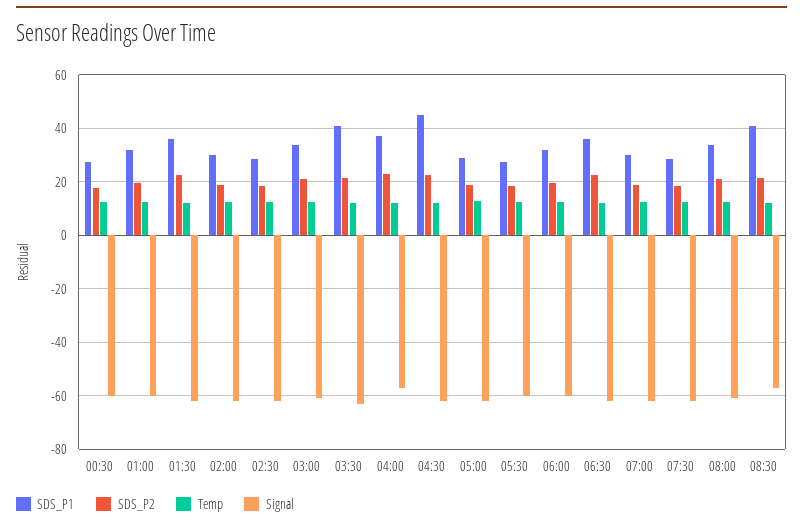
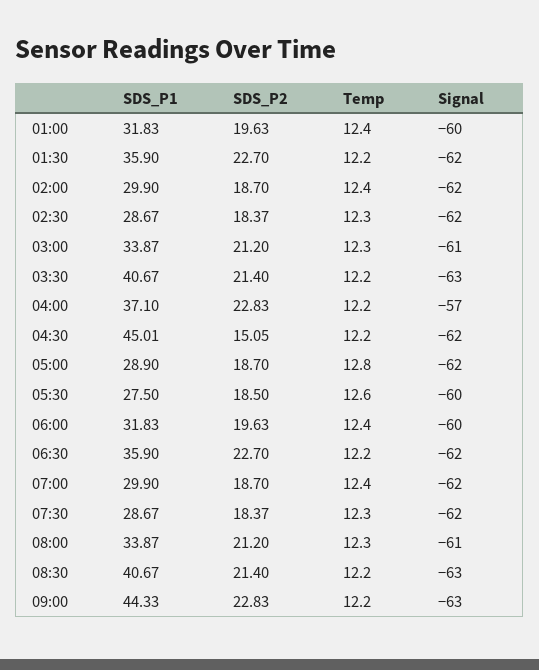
SDS_P1, 00:30: 27.5 -> none
SDS_P2, 00:30: 17.5 -> none
Temp, 00:30: 12.5 -> none
Signal, 00:30: -60 -> none
SDS_P2, 04:30: 22.5 -> 15.05
Signal, 08:30: -57.5 -> -63
SDS_P1, 09:00: none -> 44.33
SDS_P2, 09:00: none -> 22.83
Temp, 09:00: none -> 12.2
Signal, 09:00: none -> -63

